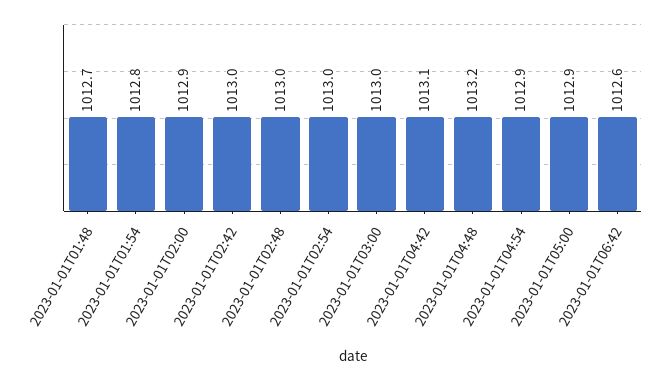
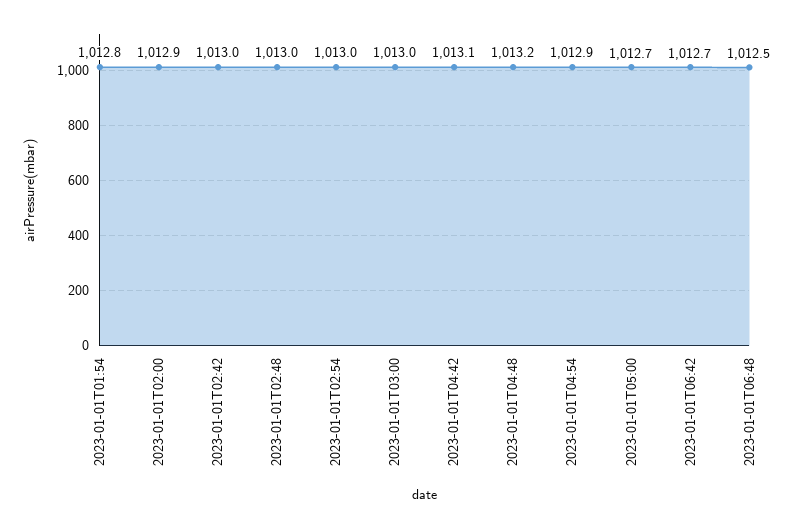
2023-01-01T01:48: 1012.7 -> none
2023-01-01T05:00: 1012.9 -> 1012.7
2023-01-01T06:42: 1012.6 -> 1012.7
2023-01-01T06:48: none -> 1012.5

